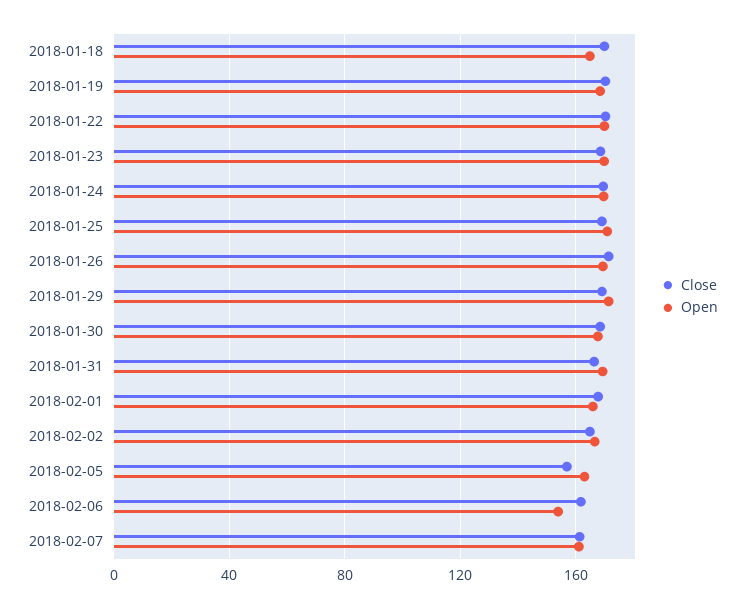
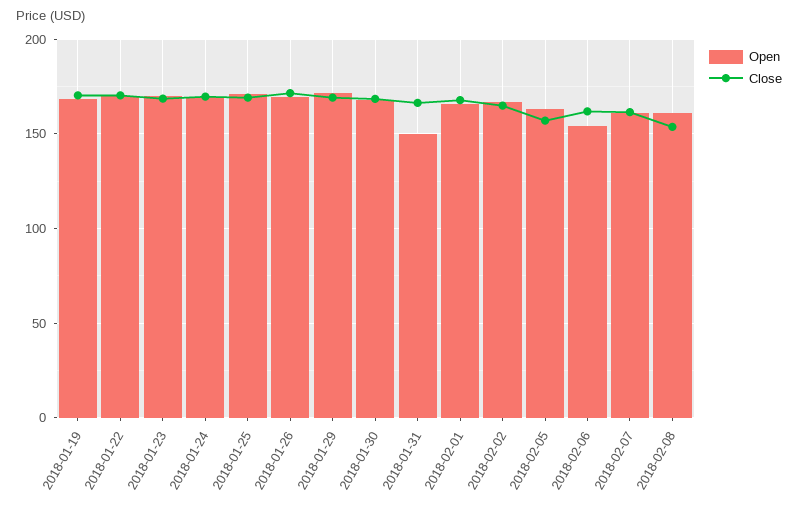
Close, 2018-01-18: 170 -> none
Open, 2018-01-18: 165 -> none
Open, 2018-01-31: 170 -> 150
Open, 2018-02-08: none -> 160
Close, 2018-02-08: none -> 155

